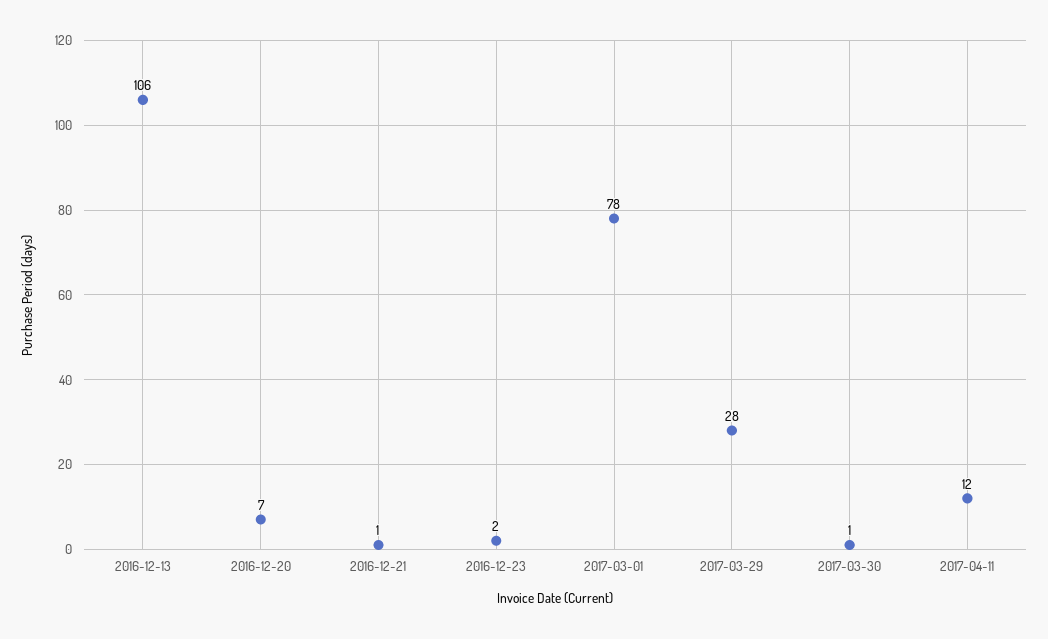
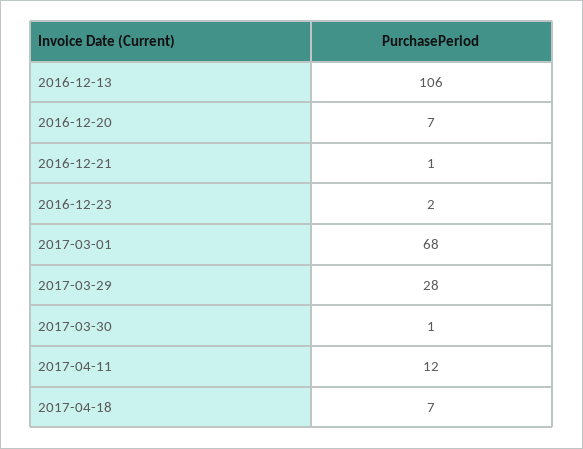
2017-03-01: 78 -> 68
2017-04-18: none -> 7

